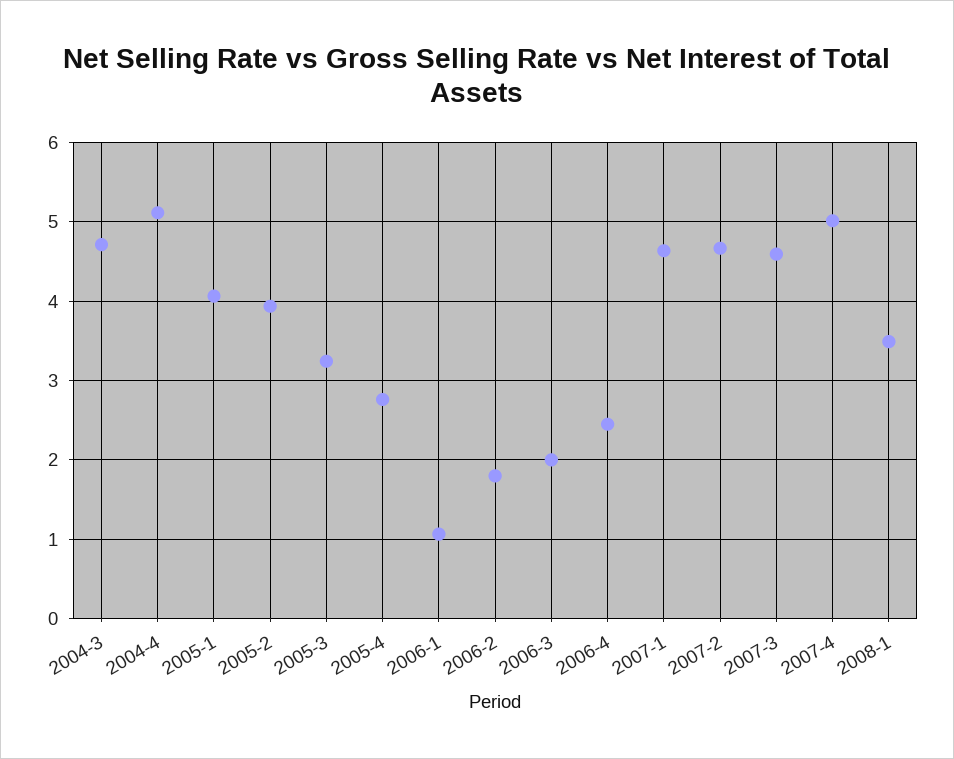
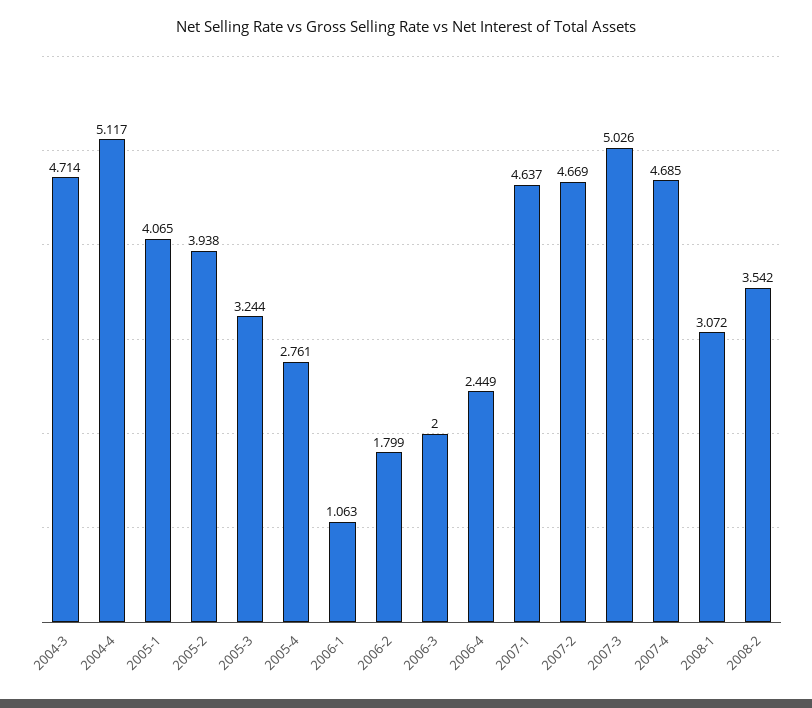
2007-3: 4.6 -> 5.026
2007-4: 5 -> 4.685
2008-1: 3.5 -> 3.072
2008-2: none -> 3.542

